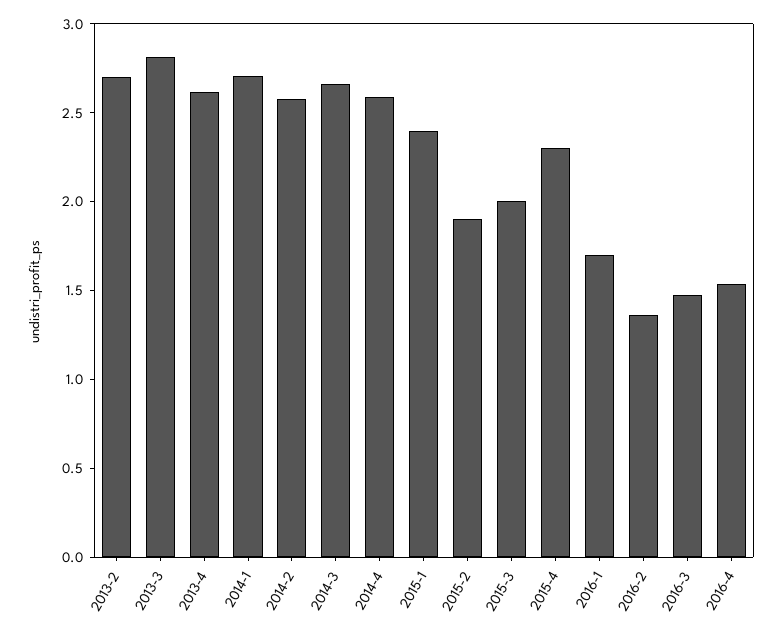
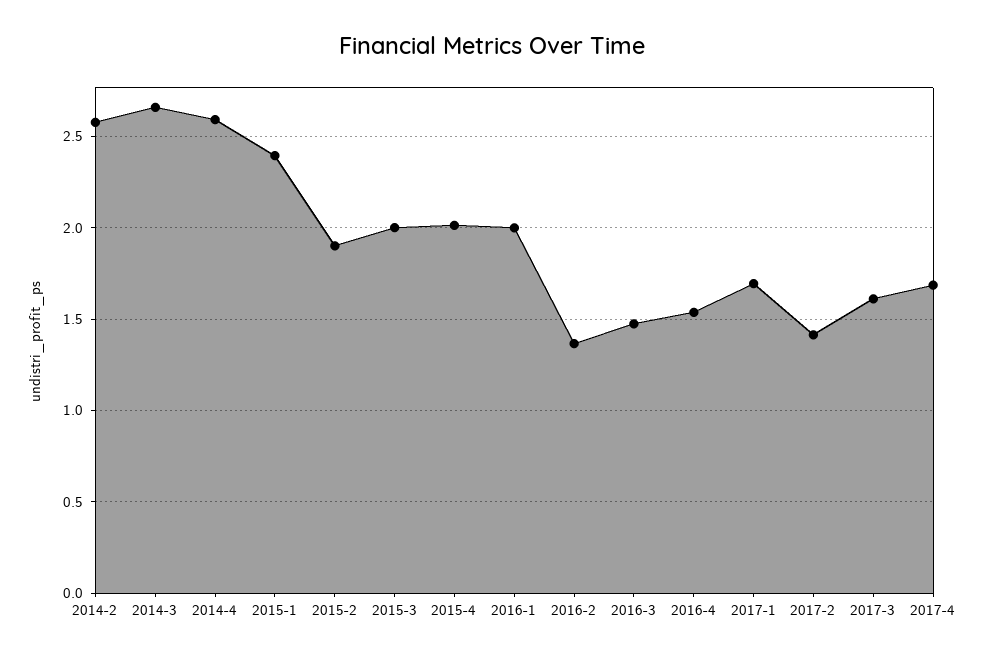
2013-2: 2.7 -> none
2013-3: 2.8 -> none
2013-4: 2.6 -> none
2014-1: 2.7 -> none
2015-4: 2.3 -> 2
2016-1: 1.7 -> 2
2017-1: none -> 1.7
2017-2: none -> 1.4
2017-3: none -> 1.6
2017-4: none -> 1.7

